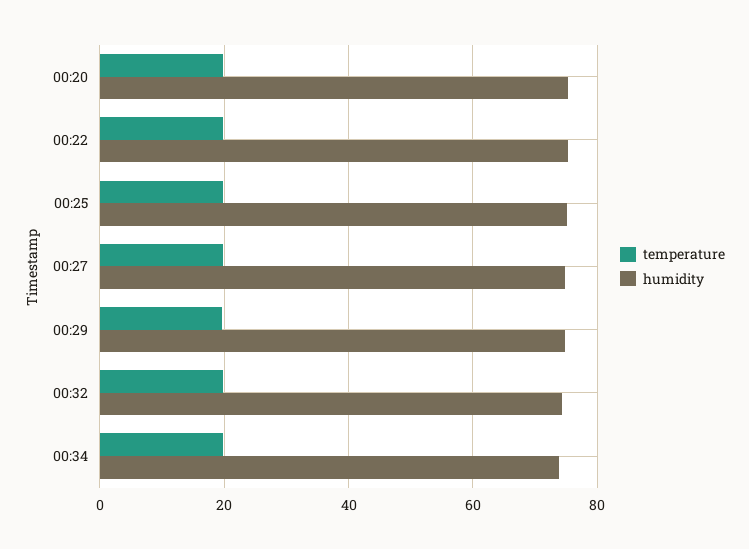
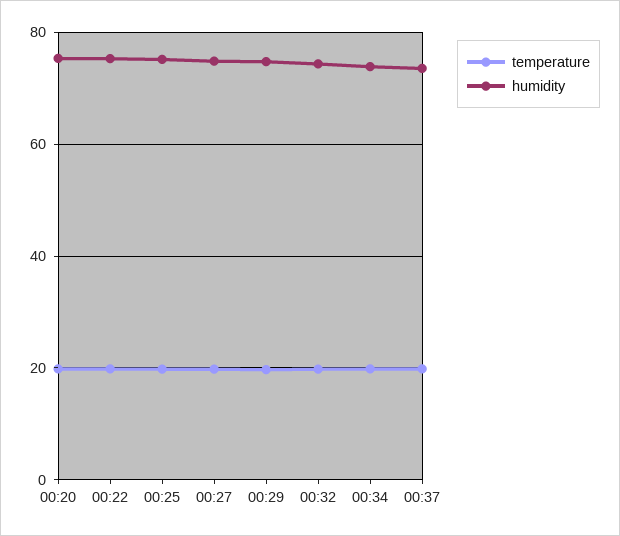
temperature, 00:37: none -> 20
humidity, 00:37: none -> 74

